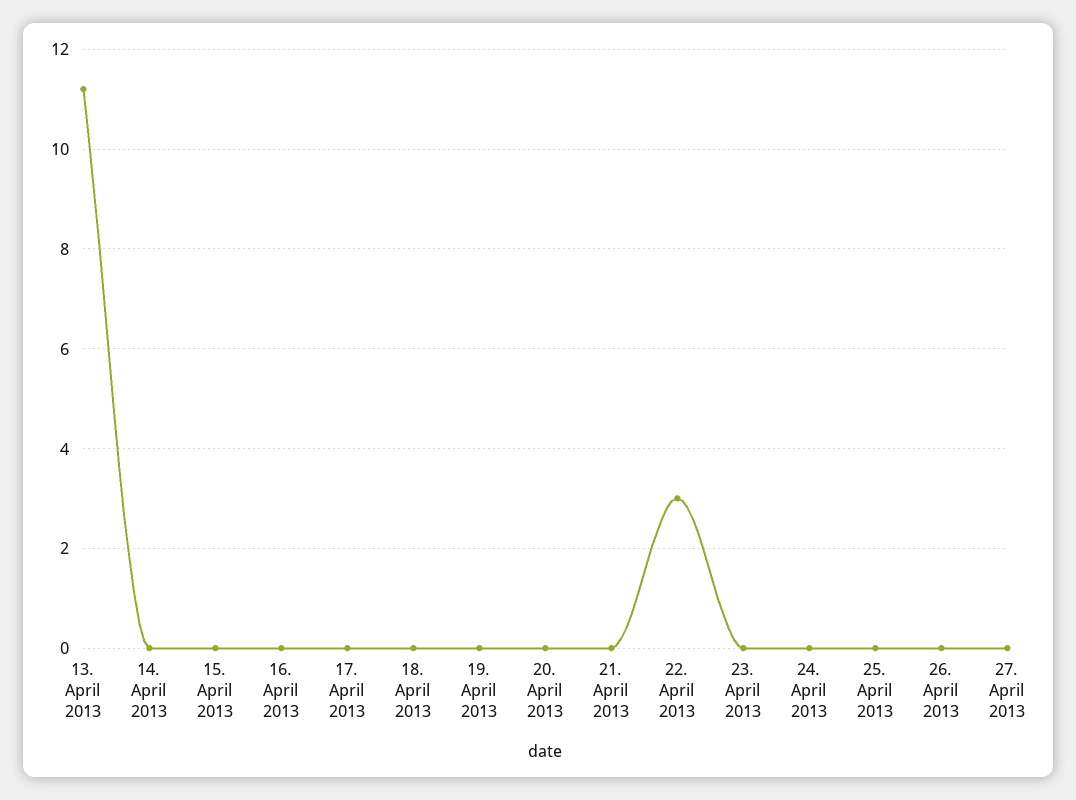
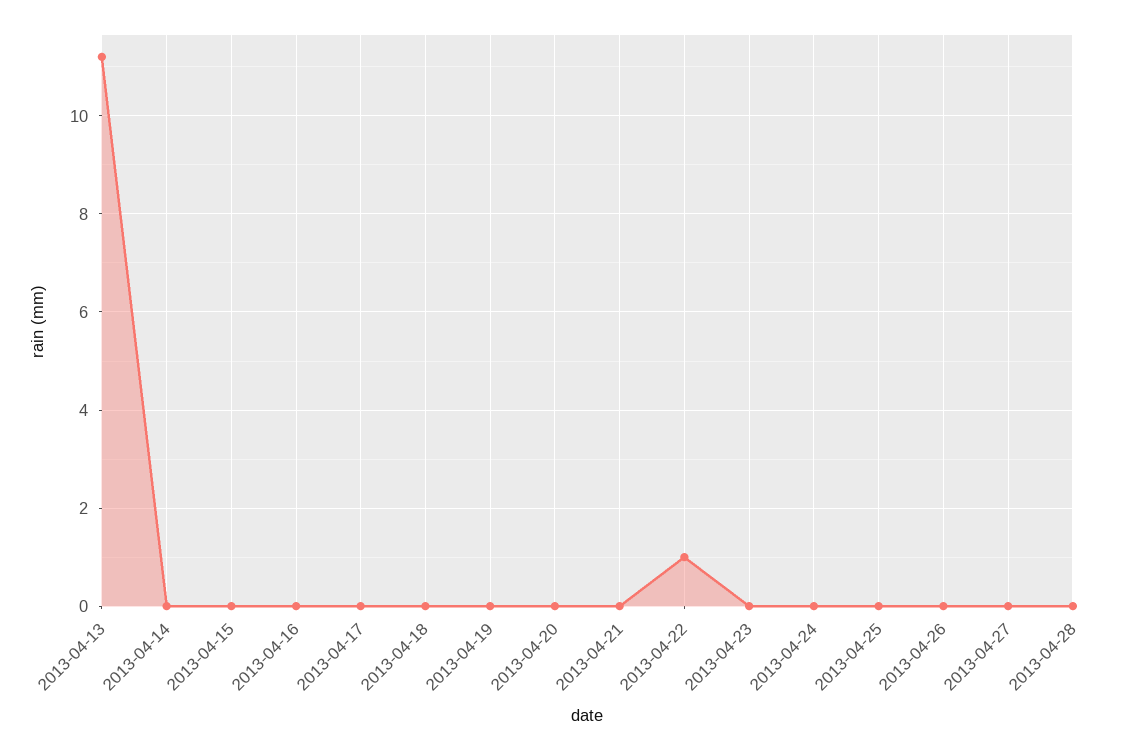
22. April 2013: 3 -> 1
2013-04-28: none -> 0

